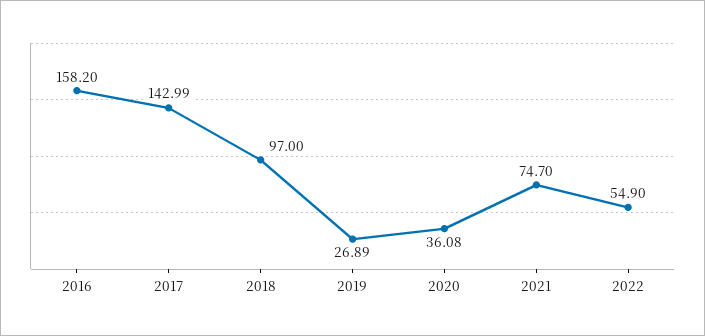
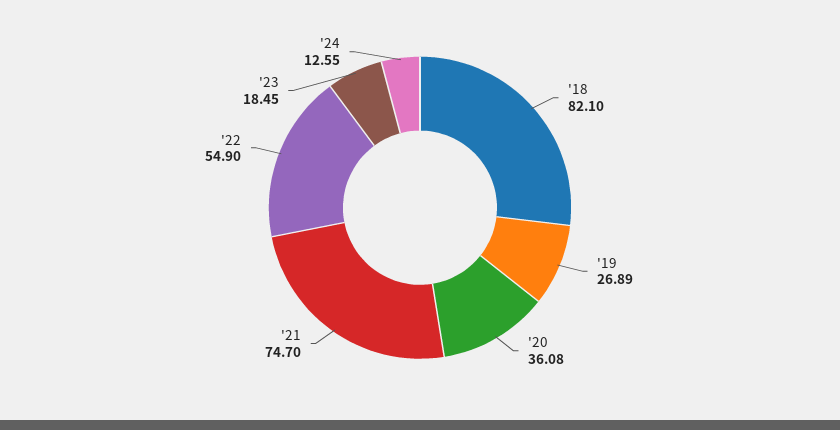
2016: 158.2 -> none
2017: 142.99 -> none
2018: 97 -> 82.1
'23: none -> 18.45
'24: none -> 12.55

